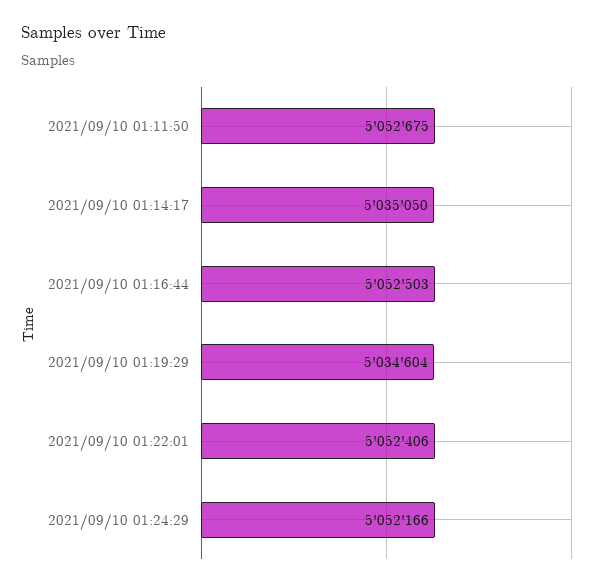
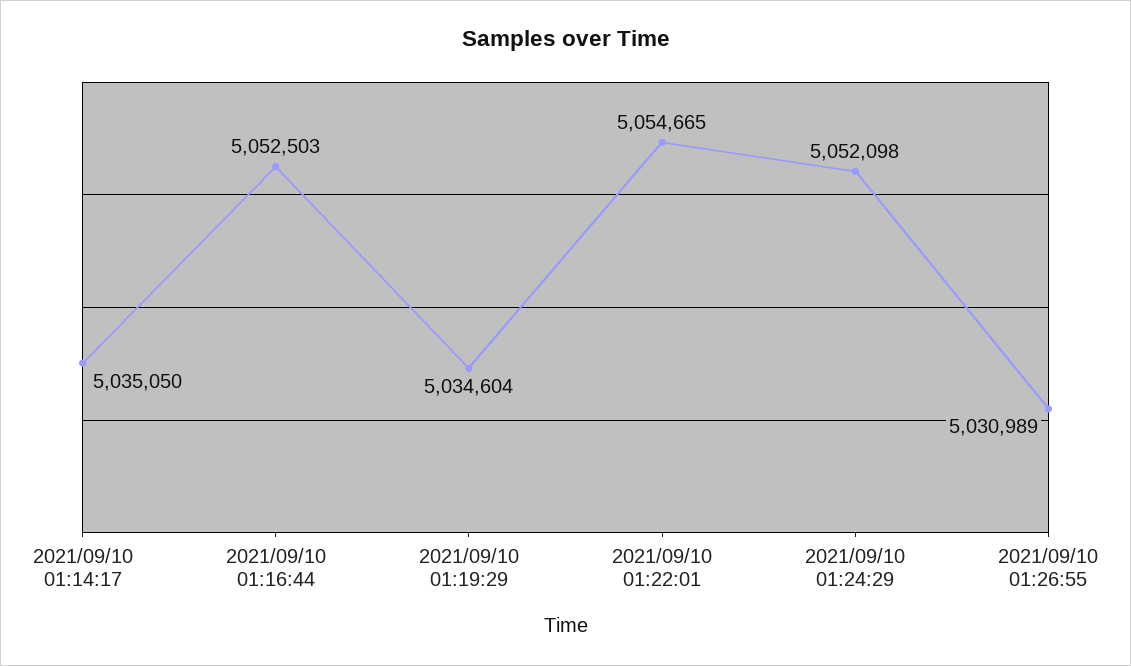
2021/09/10 01:11:50: 5052675 -> none
2021/09/10 01:22:01: 5052406 -> 5054665
2021/09/10 01:24:29: 5052166 -> 5052098
2021/09/10 01:26:55: none -> 5030989

